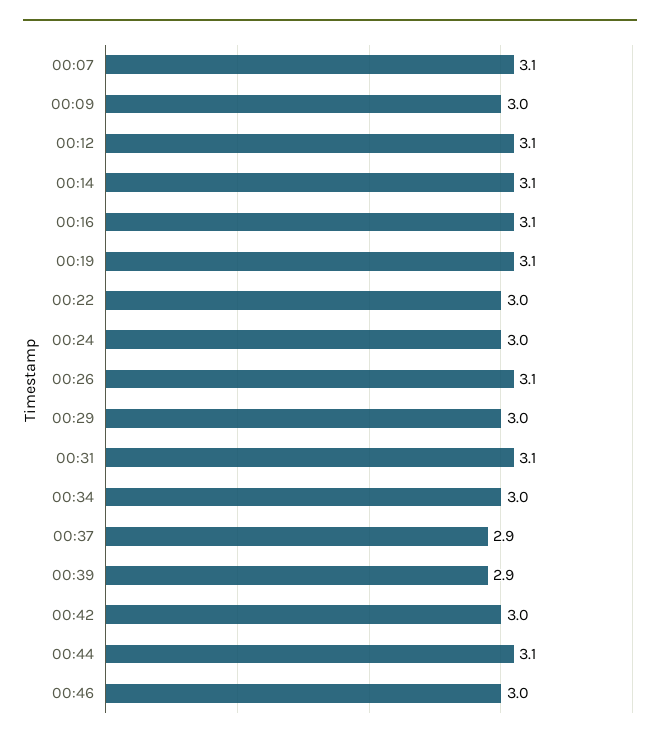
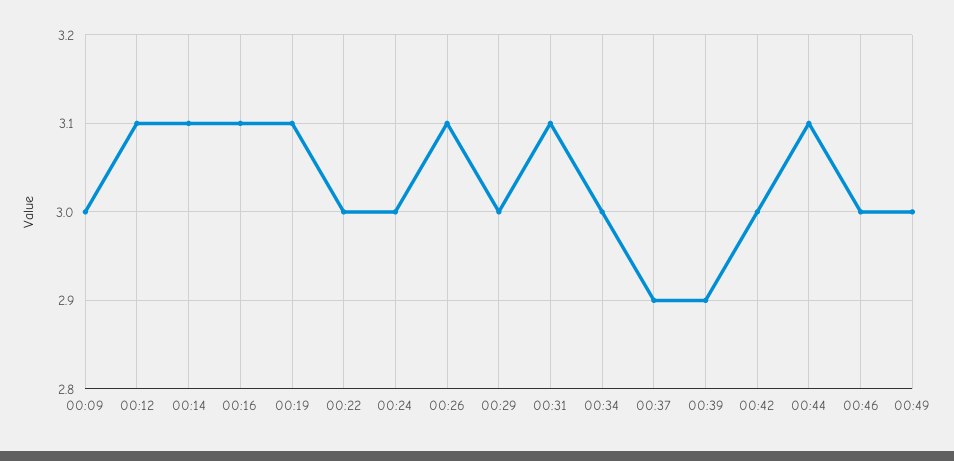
00:07: 3.1 -> none
00:49: none -> 3

